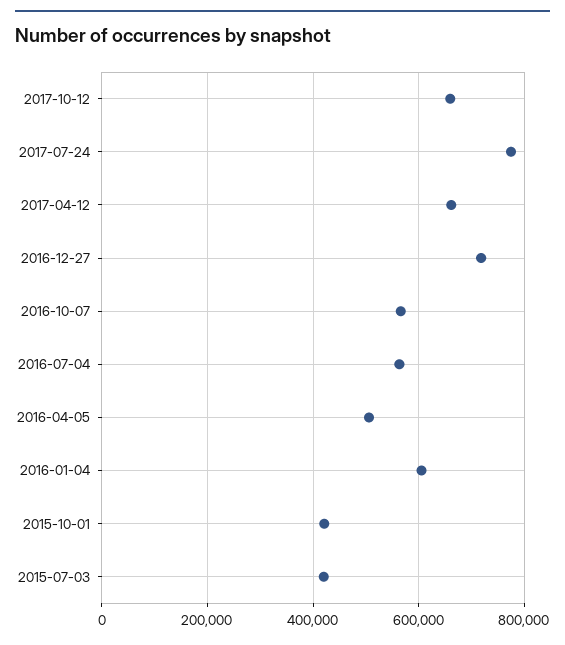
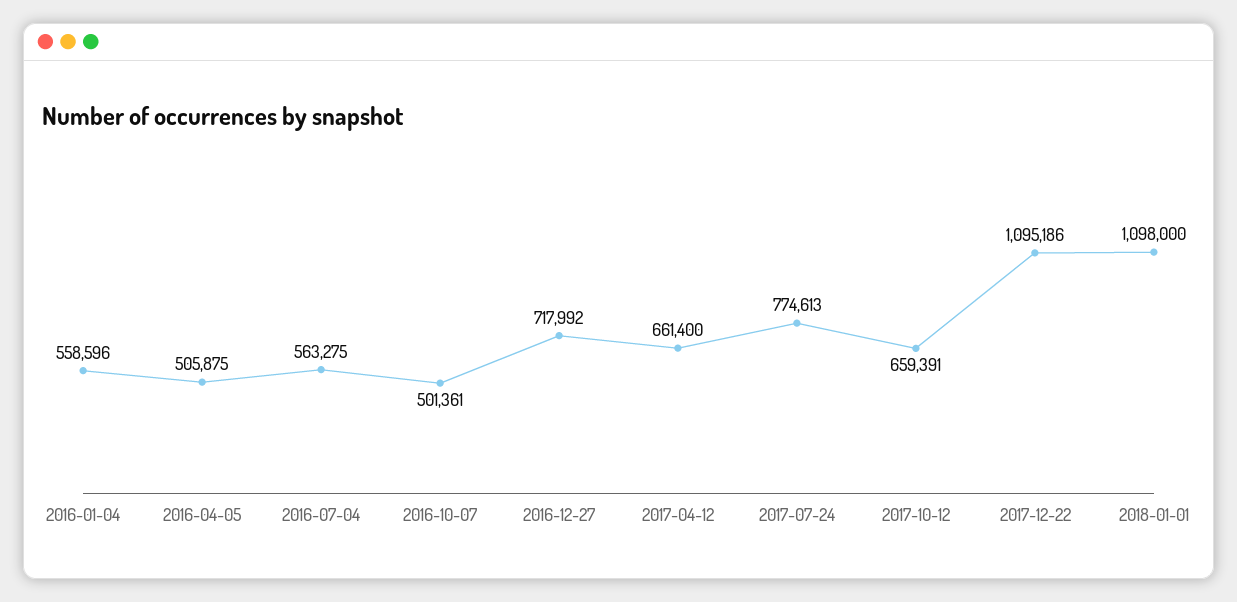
2016-10-07: 560000 -> 501361
2016-01-04: 600000 -> 558596
2015-10-01: 420000 -> none
2015-07-03: 420000 -> none
2017-12-22: none -> 1095186
2018-01-01: none -> 1098000

